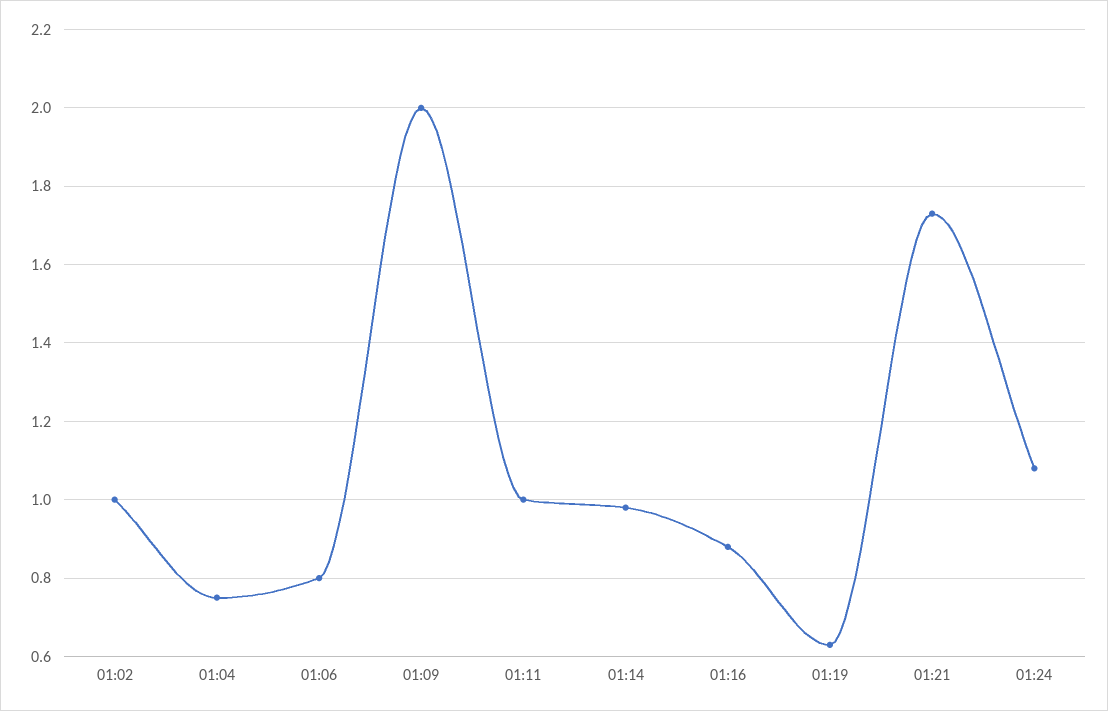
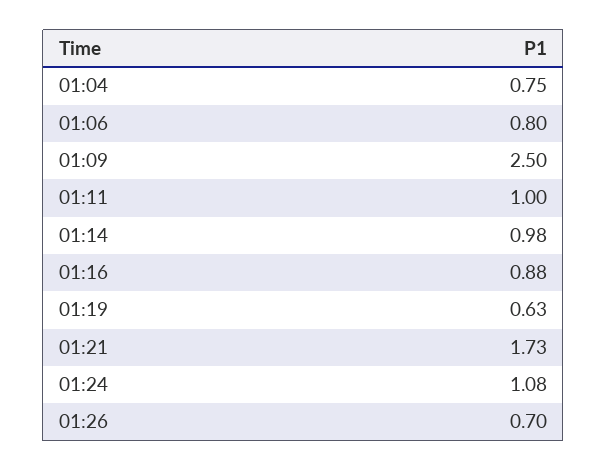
01:02: 1 -> none
01:09: 2 -> 2.5
01:26: none -> 0.7

